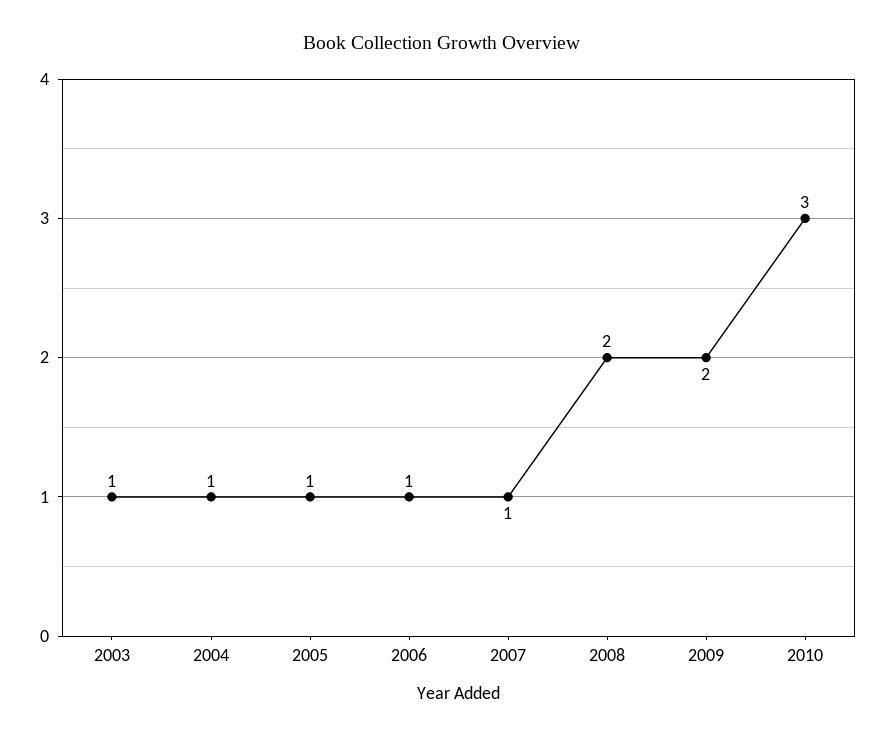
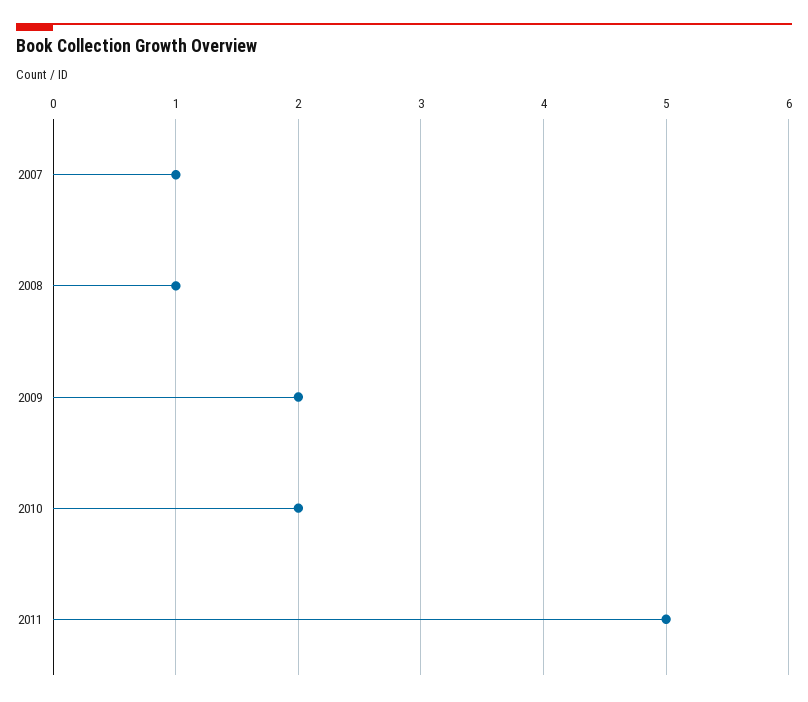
2003: 1 -> none
2004: 1 -> none
2005: 1 -> none
2006: 1 -> none
2008: 2 -> 1
2010: 3 -> 2
2011: none -> 5

